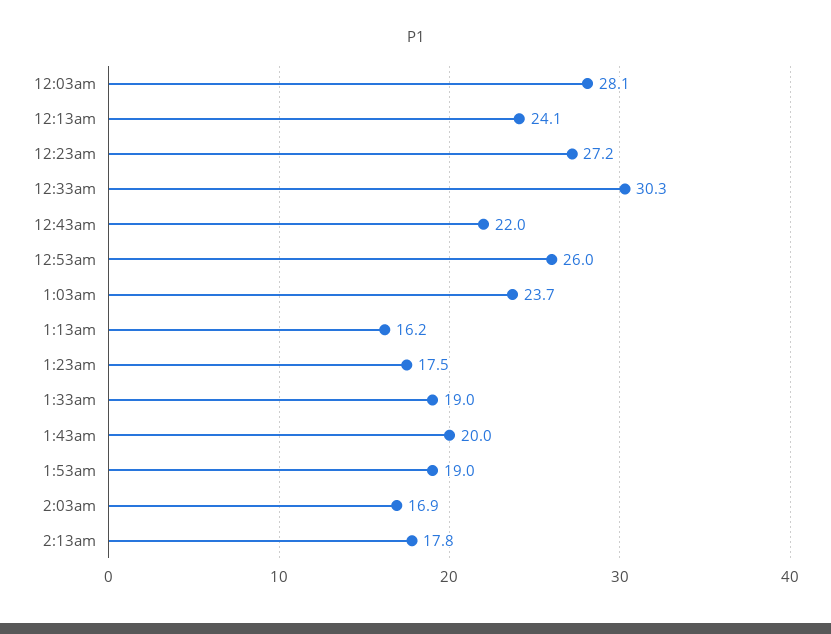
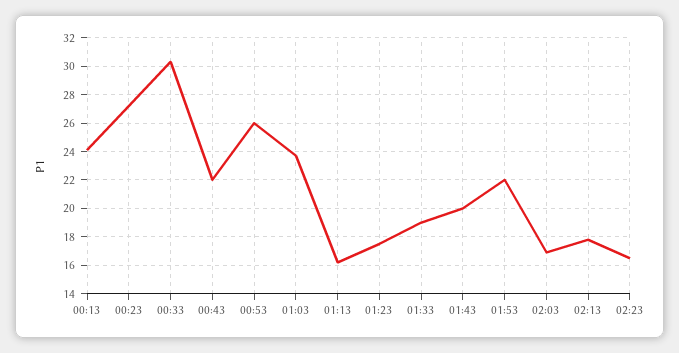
12:03am: 28.1 -> none
1:53am: 19 -> 22
02:23: none -> 16.5

